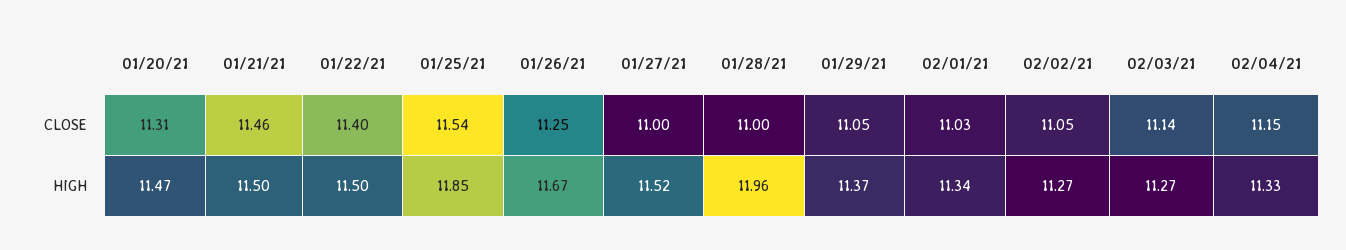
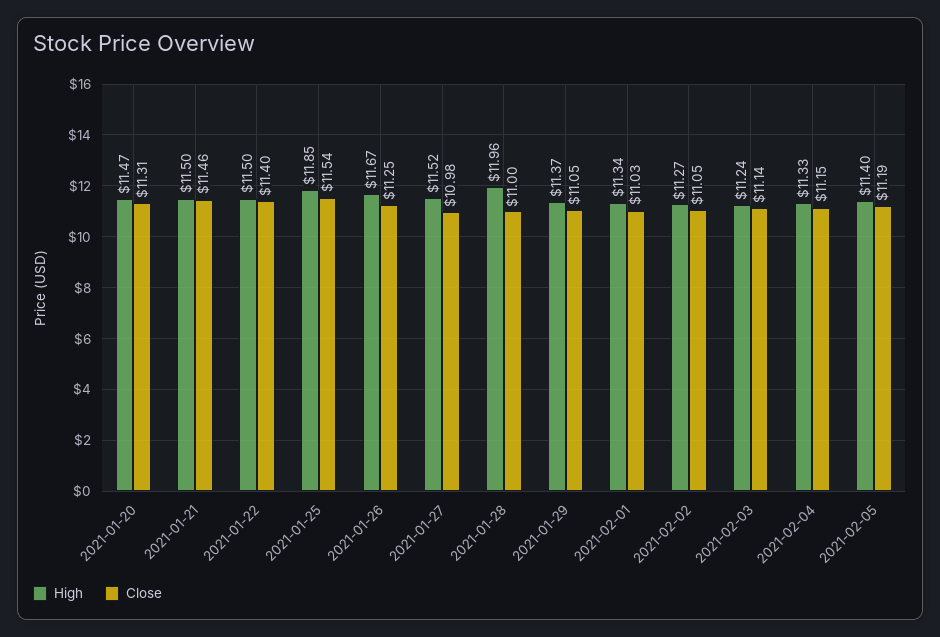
CLOSE, 01/27/21: 11 -> 10.98
HIGH, 02/03/21: 11.27 -> 11.24
HIGH, 2021-02-05: none -> 11.4
CLOSE, 2021-02-05: none -> 11.19

